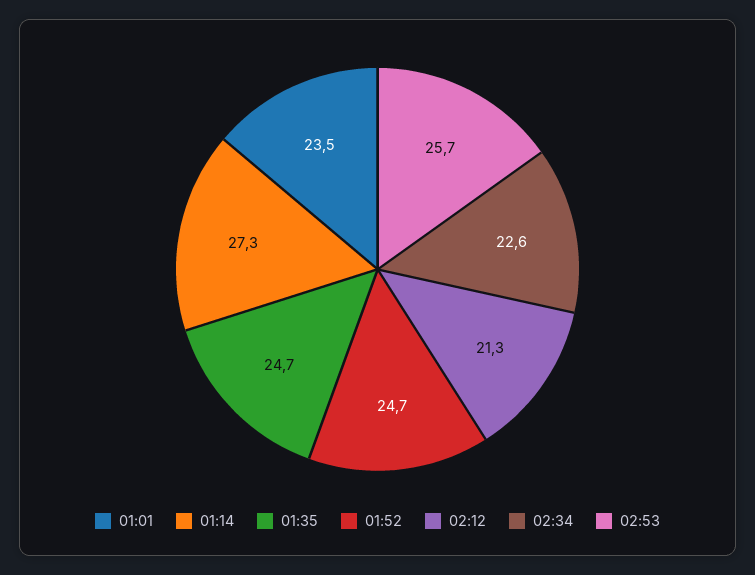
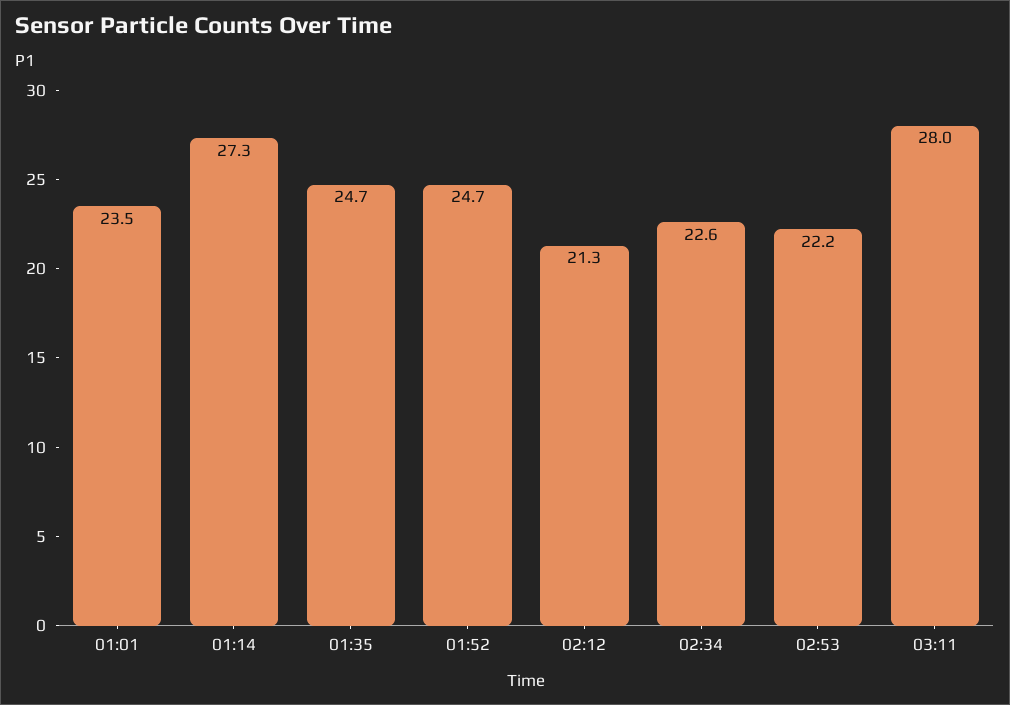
02:53: 25.7 -> 22.2
03:11: none -> 28

